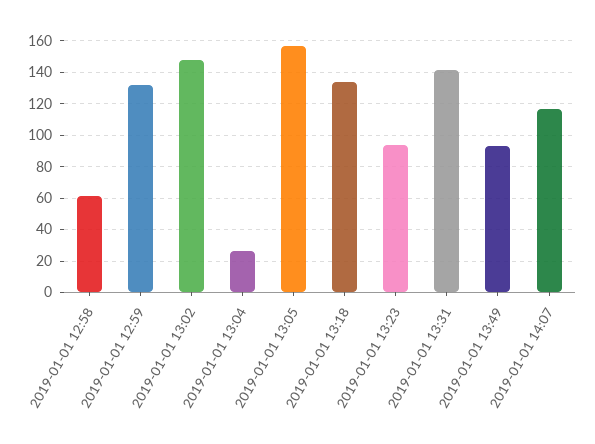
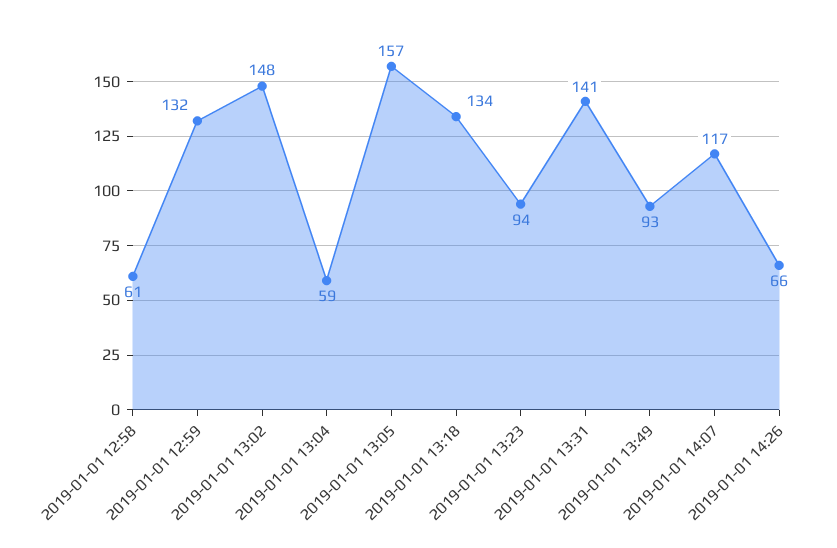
2019-01-01 13:04: 25 -> 59
2019-01-01 14:26: none -> 66

